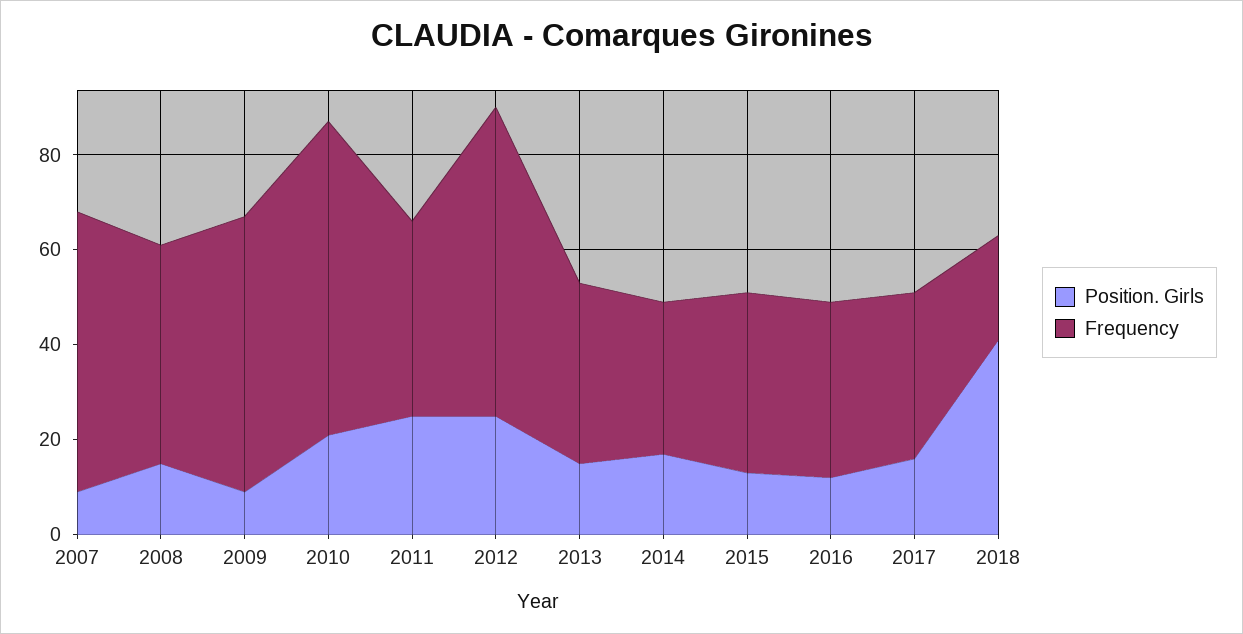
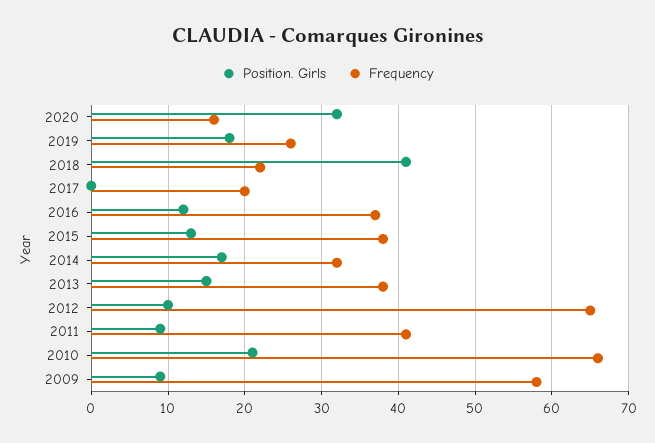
Position. Girls, 2007: 10 -> none
Frequency, 2007: 60 -> none
Position. Girls, 2008: 15 -> none
Frequency, 2008: 45 -> none
Position. Girls, 2011: 25 -> 9
Position. Girls, 2012: 25 -> 10
Position. Girls, 2017: 15 -> 0
Frequency, 2017: 35 -> 20
Position. Girls, 2020: none -> 32
Frequency, 2020: none -> 16
Position. Girls, 2019: none -> 18
Frequency, 2019: none -> 26

